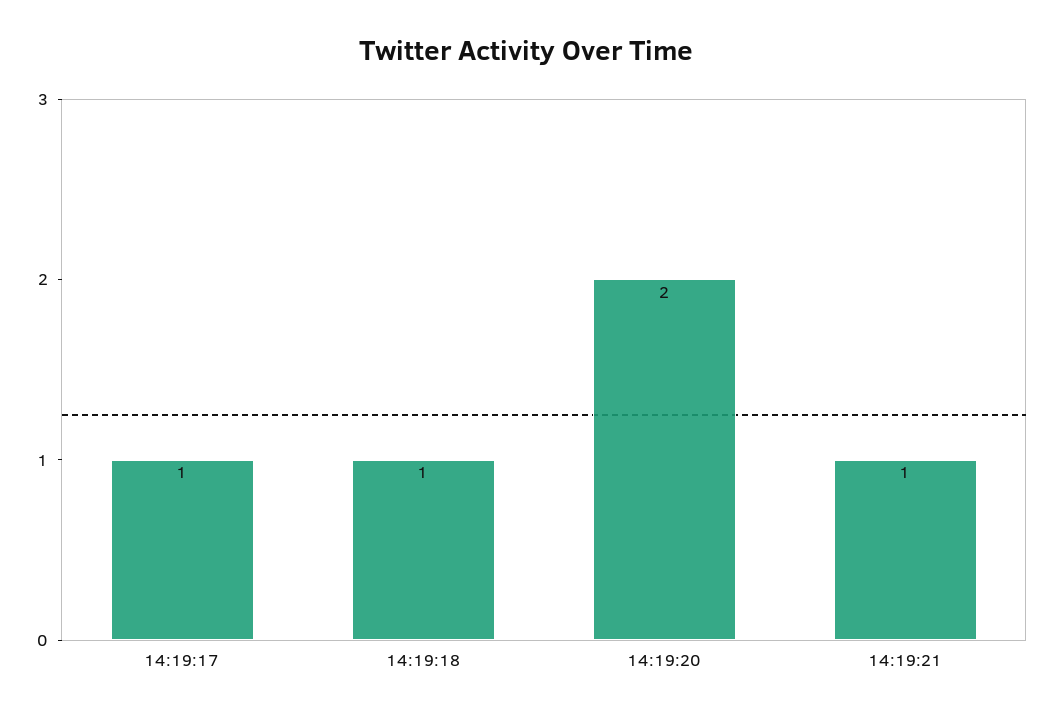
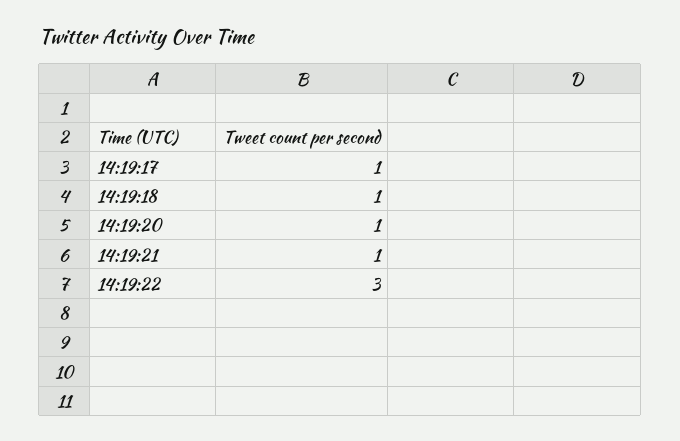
14:19:20: 2 -> 1
14:19:22: none -> 3

